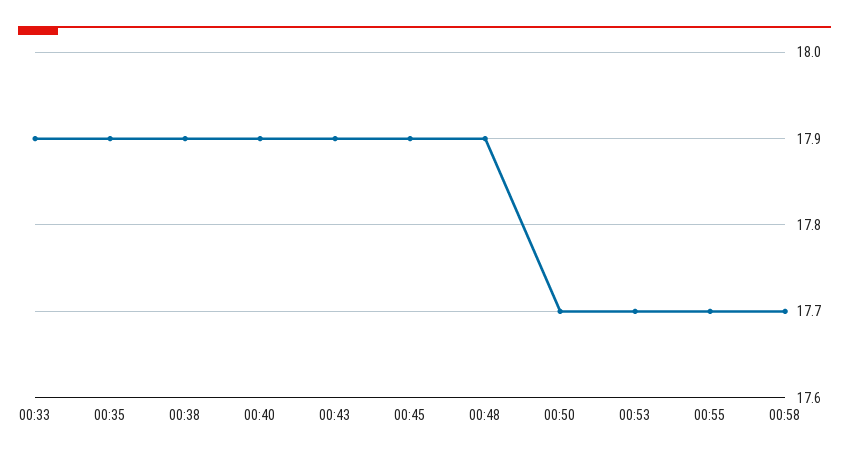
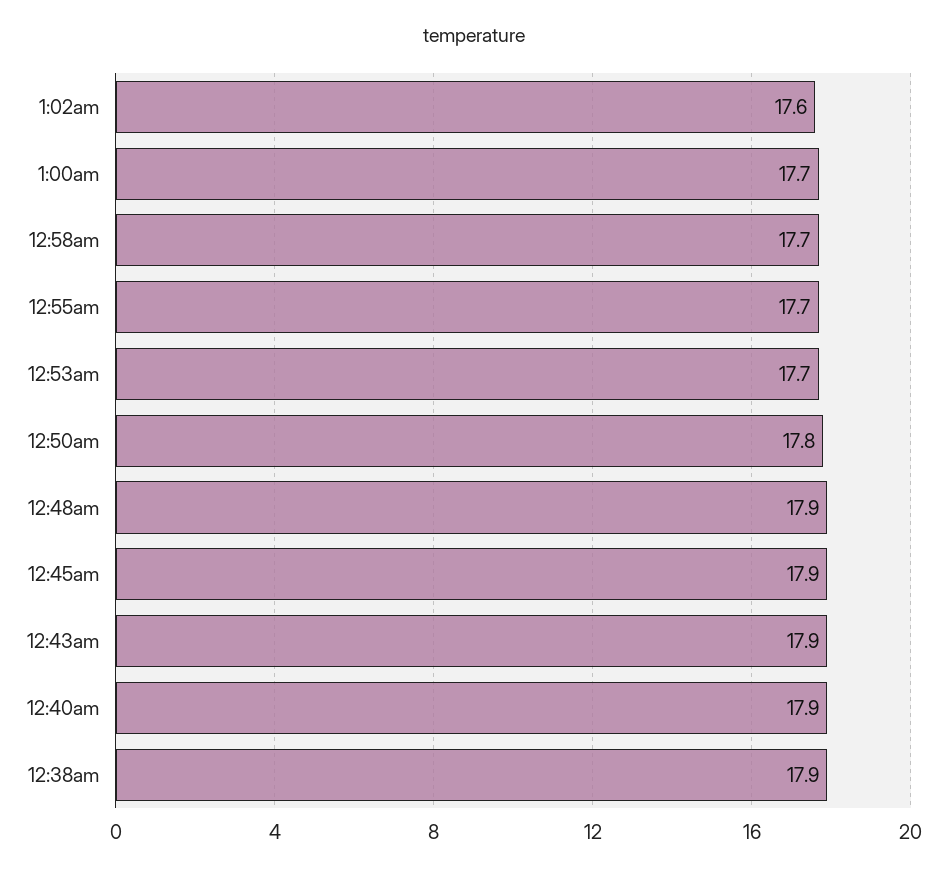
00:33: 17.9 -> none
00:35: 17.9 -> none
00:50: 17.7 -> 17.8
1:02am: none -> 17.6
1:00am: none -> 17.7

